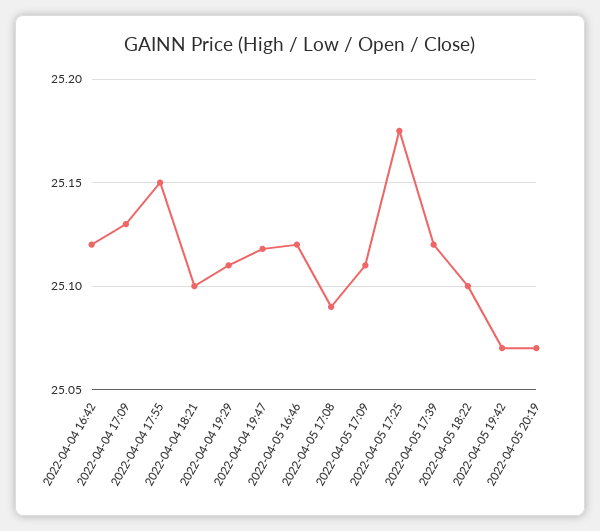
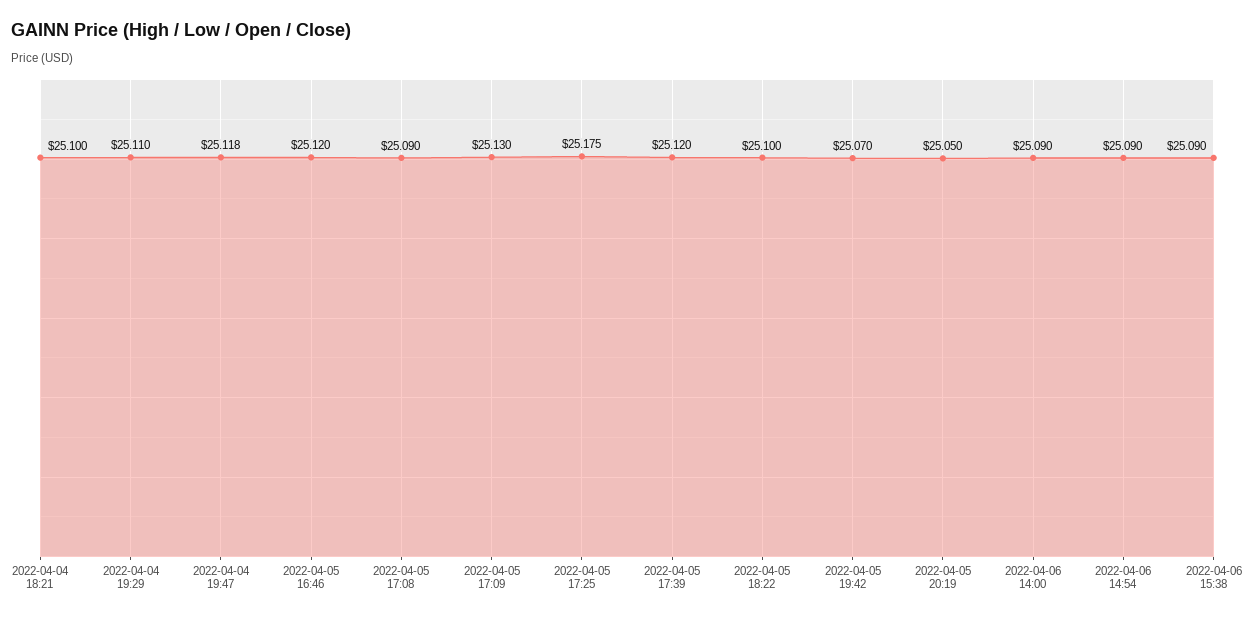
2022-04-04 16:42: 25.12 -> none
2022-04-04 17:09: 25.13 -> none
2022-04-04 17:55: 25.15 -> none
2022-04-05 17:09: 25.11 -> 25.13
2022-04-05 20:19: 25.07 -> 25.05
2022-04-06 14:00: none -> 25.09
2022-04-06 14:54: none -> 25.09
2022-04-06 15:38: none -> 25.09

